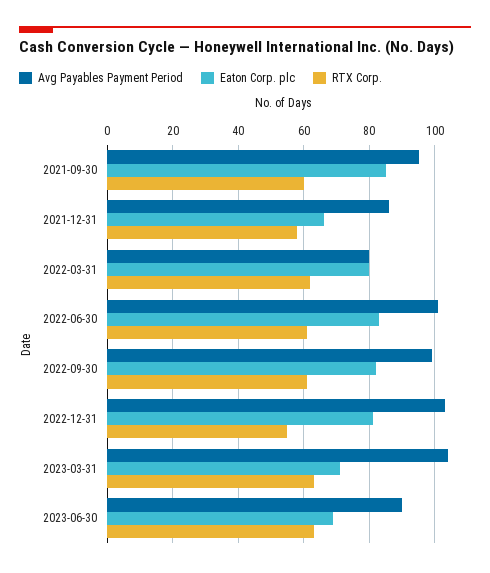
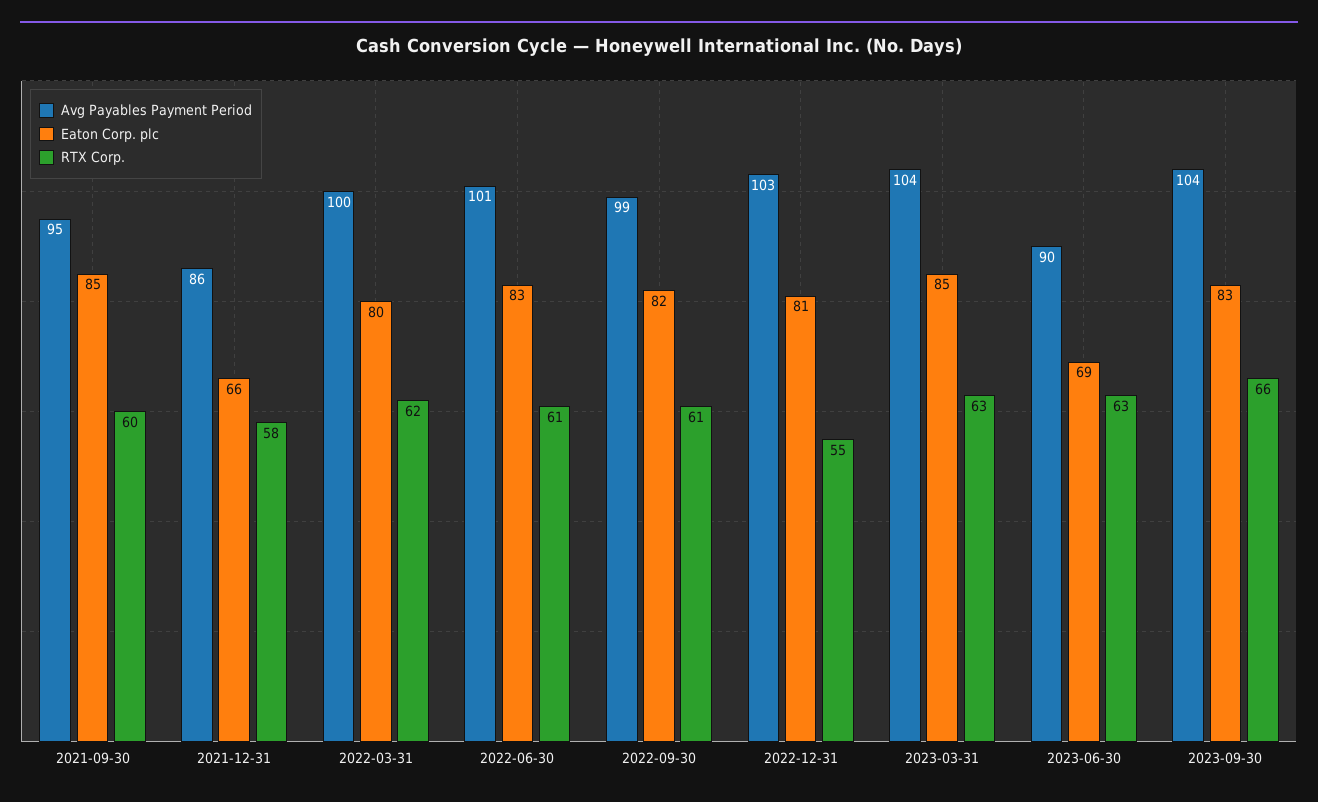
Avg Payables Payment Period, 2022-03-31: 80 -> 100
Eaton Corp. plc, 2023-03-31: 70 -> 85
Avg Payables Payment Period, 2023-09-30: none -> 104
Eaton Corp. plc, 2023-09-30: none -> 83
RTX Corp., 2023-09-30: none -> 66

